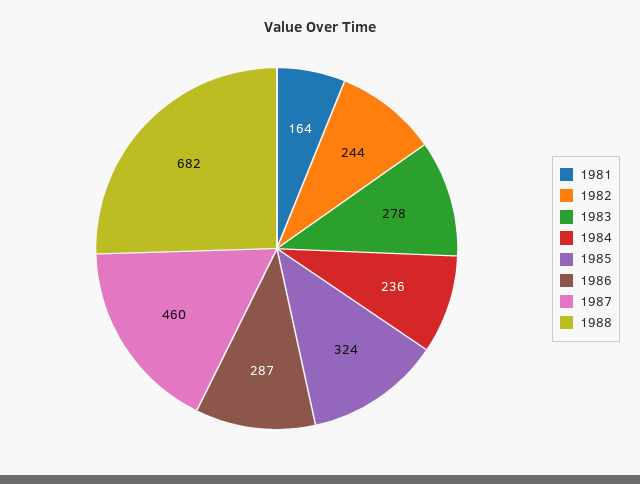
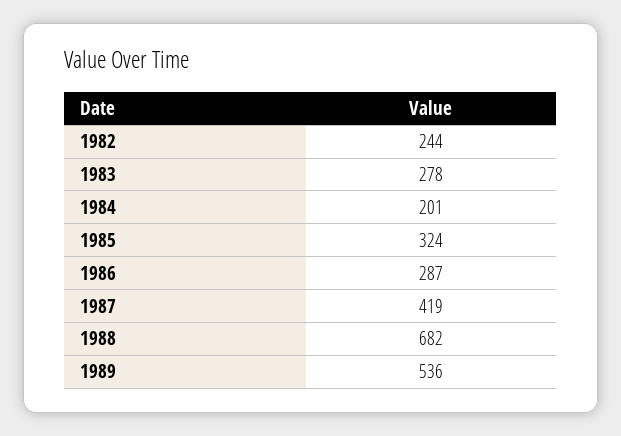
1981: 164 -> none
1984: 236 -> 201
1987: 460 -> 419
1989: none -> 536

